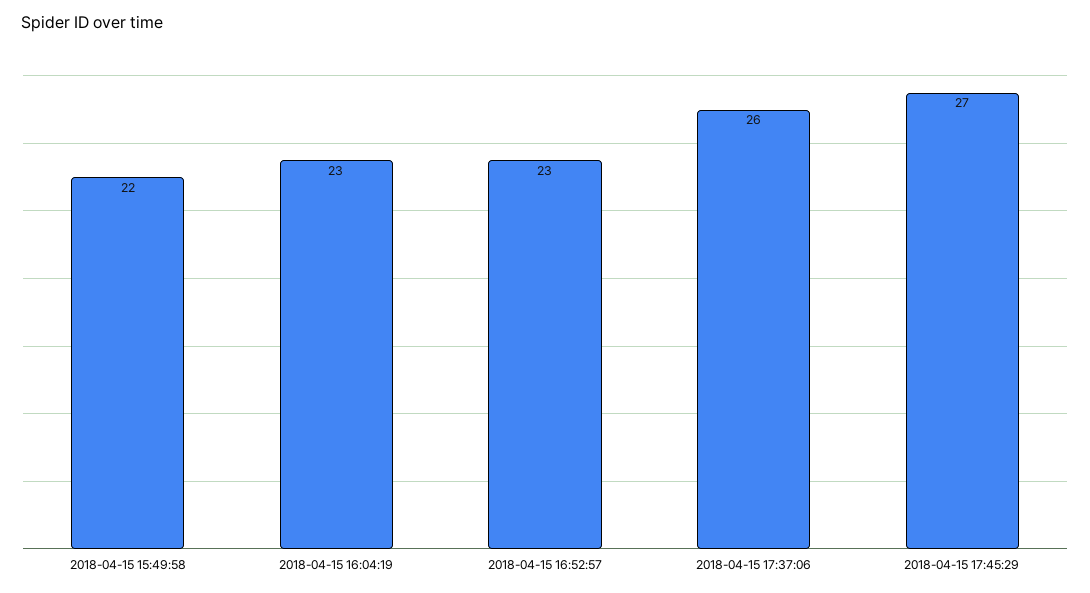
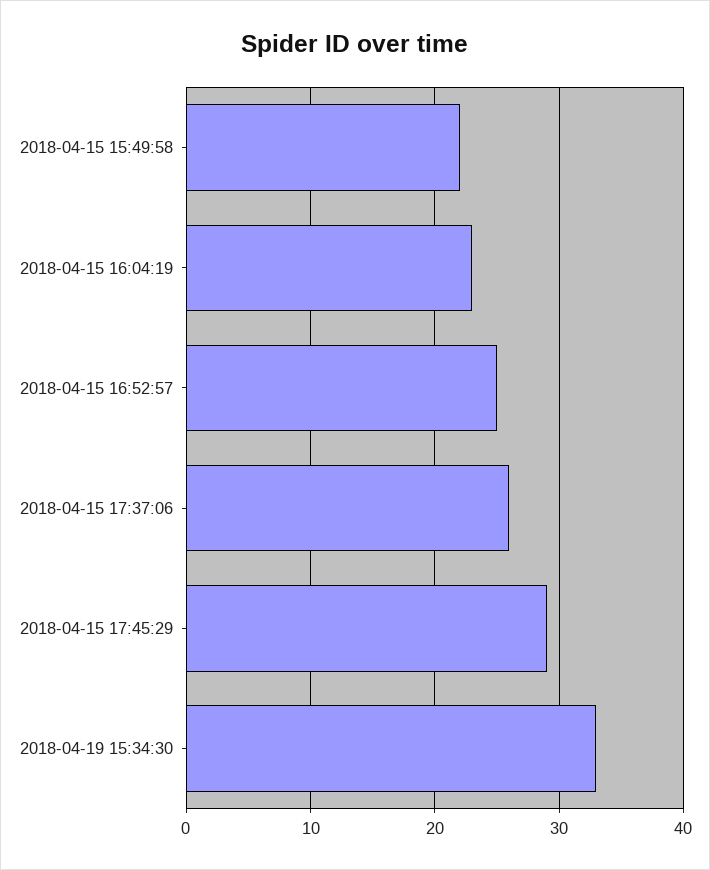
2018-04-15 16:52:57: 23 -> 25
2018-04-15 17:45:29: 27 -> 29
2018-04-19 15:34:30: none -> 33

